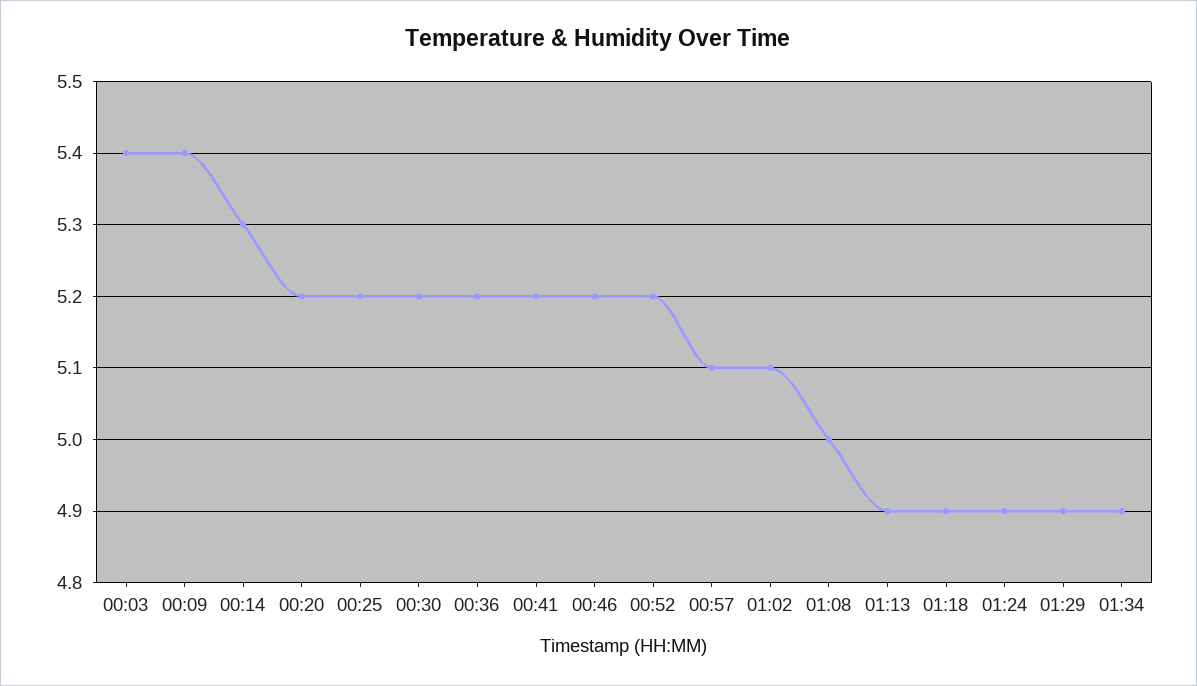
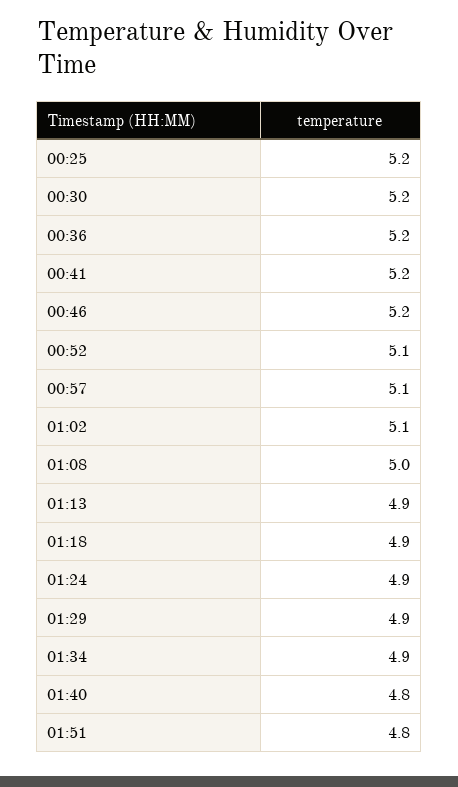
00:03: 5.4 -> none
00:09: 5.4 -> none
00:14: 5.3 -> none
00:20: 5.2 -> none
00:52: 5.2 -> 5.1
01:40: none -> 4.8
01:51: none -> 4.8

